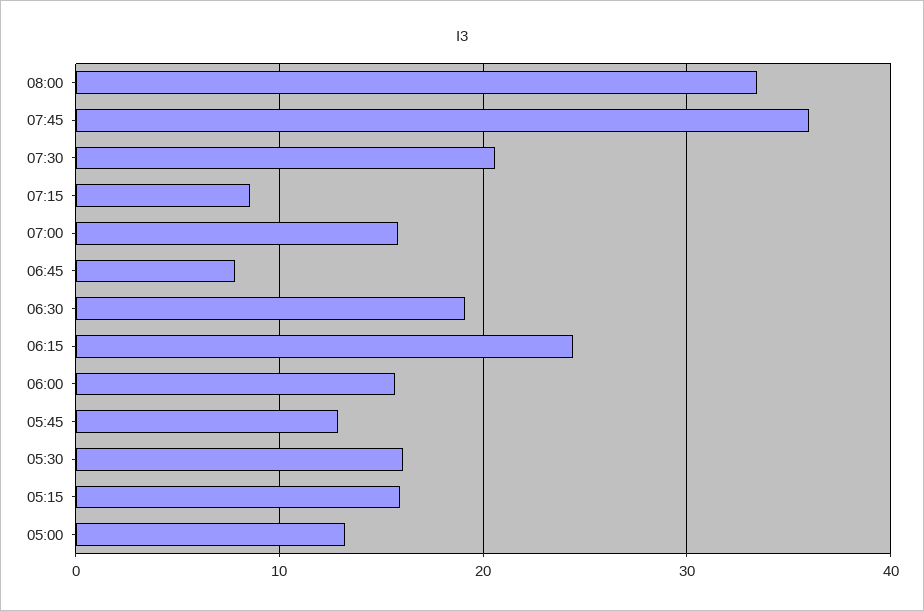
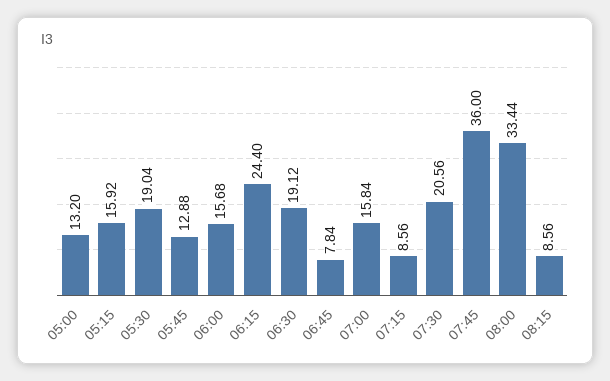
05:30: 16 -> 19.04
08:15: none -> 8.56

